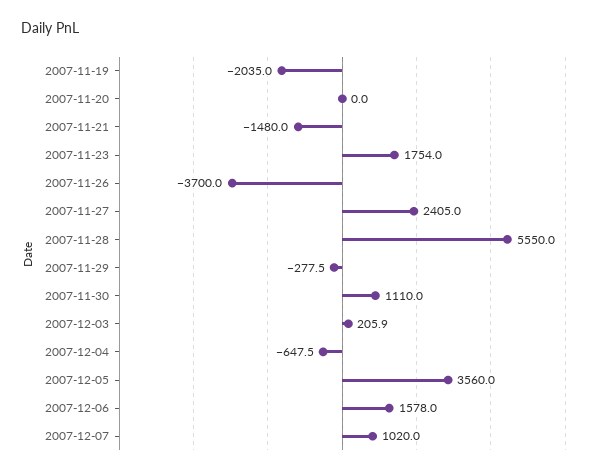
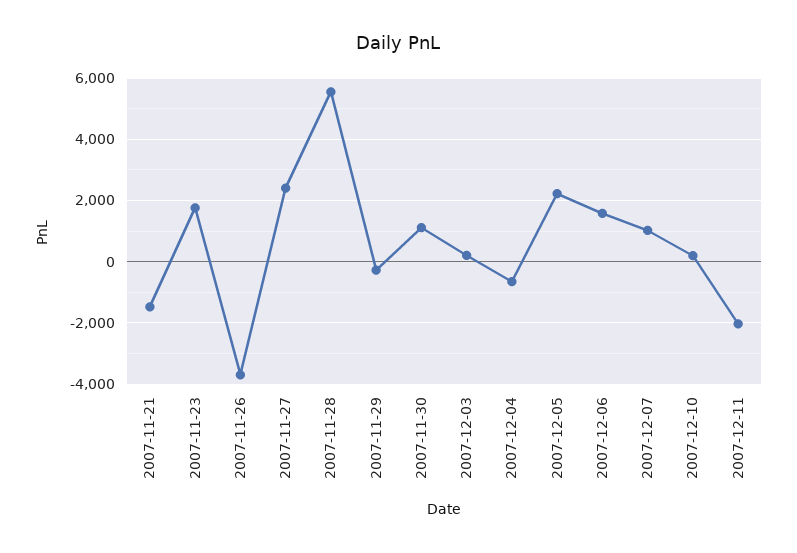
2007-11-19: -2035 -> none
2007-11-20: 0 -> none
2007-12-05: 3560 -> 2200
2007-12-10: none -> 200
2007-12-11: none -> -2000

